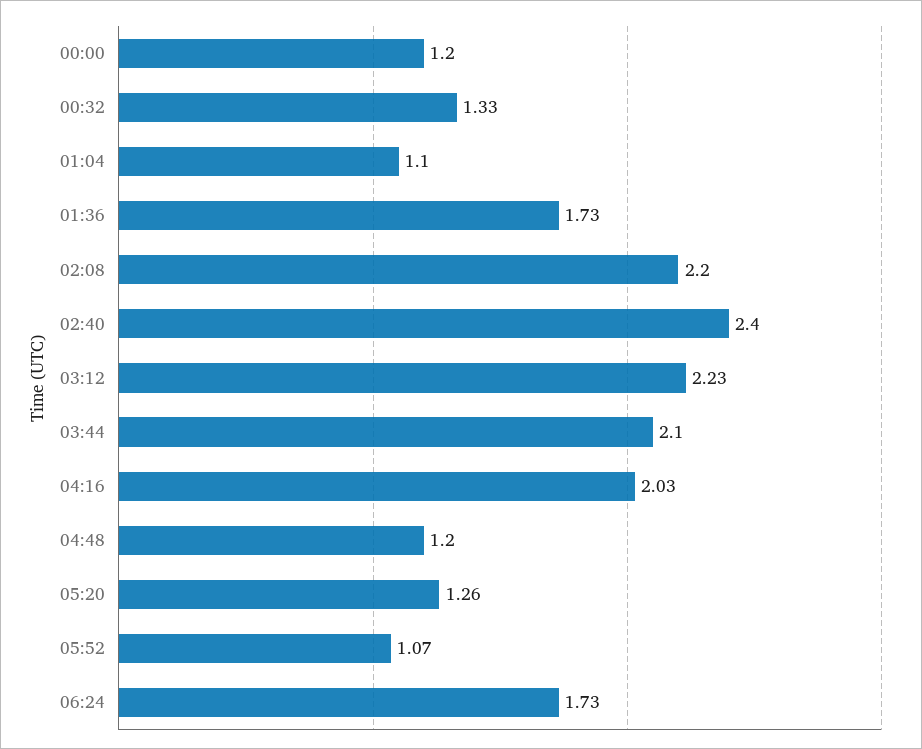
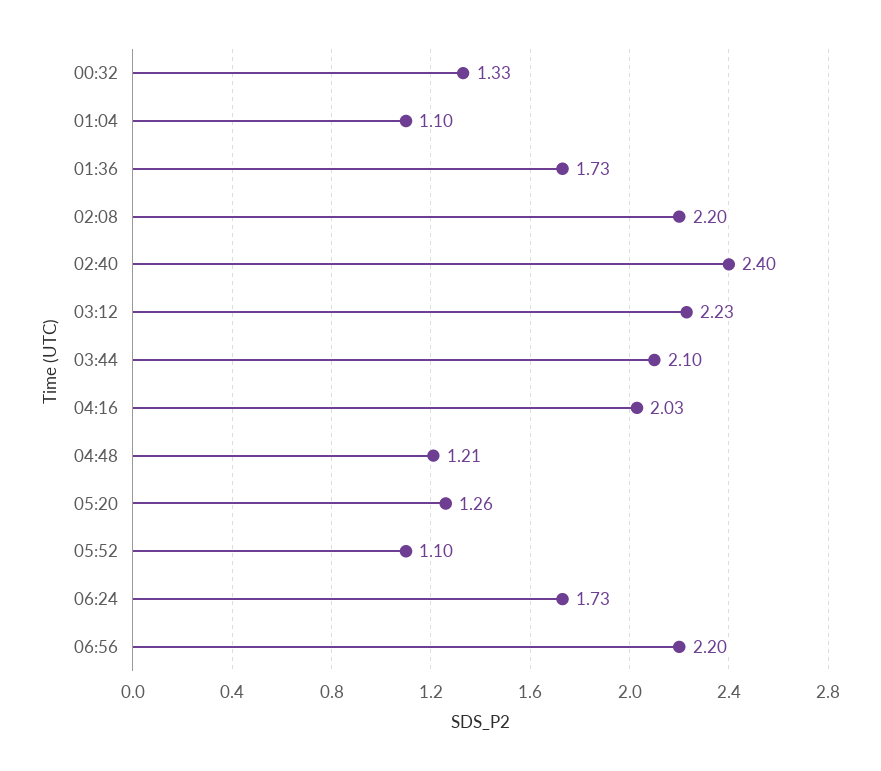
00:00: 1.2 -> none
04:48: 1.2 -> 1.21
05:52: 1.07 -> 1.1
06:56: none -> 2.2

